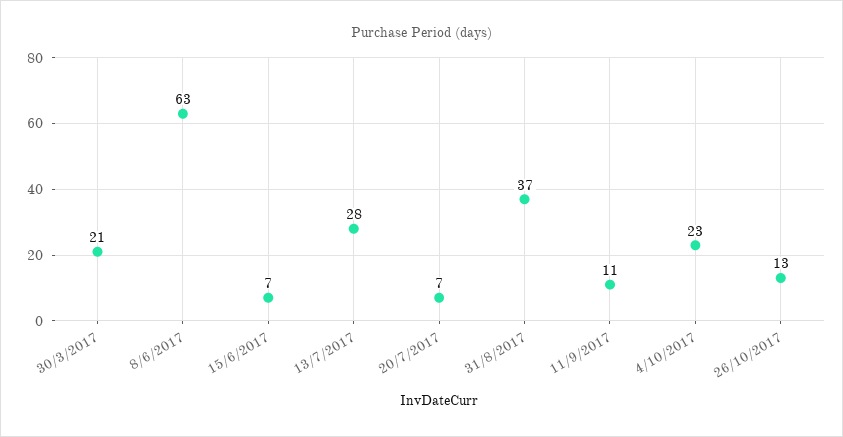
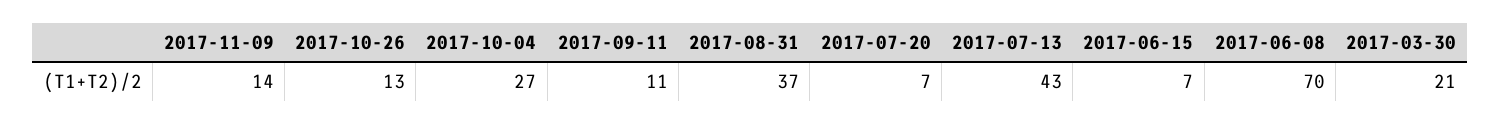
8/6/2017: 63 -> 70
13/7/2017: 28 -> 43
4/10/2017: 23 -> 27
2017-11-09: none -> 14

